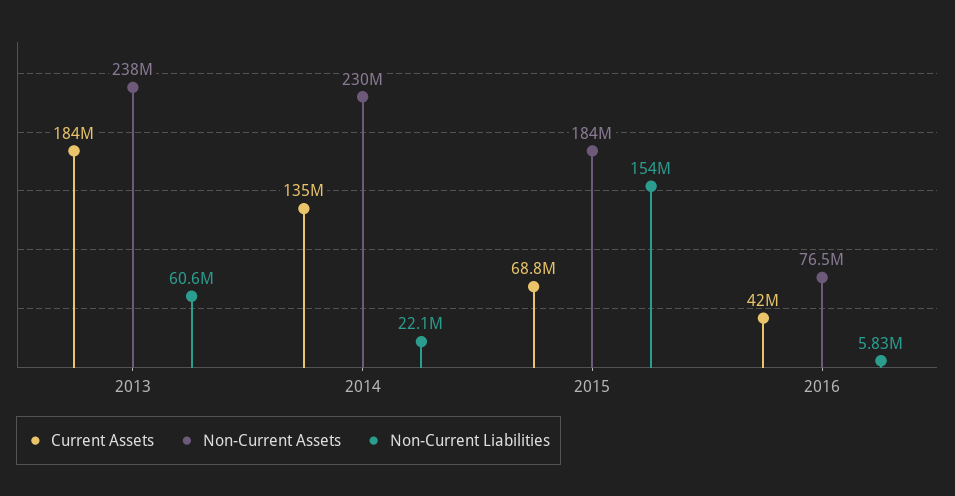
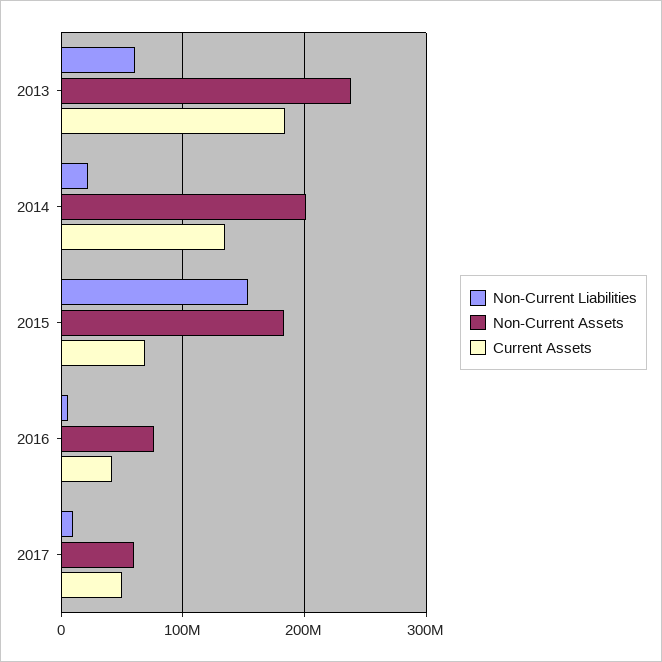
Non-Current Assets, 2014: 230000000 -> 200000000
Non-Current Liabilities, 2017: none -> 10000000
Non-Current Assets, 2017: none -> 60000000
Current Assets, 2017: none -> 50000000

